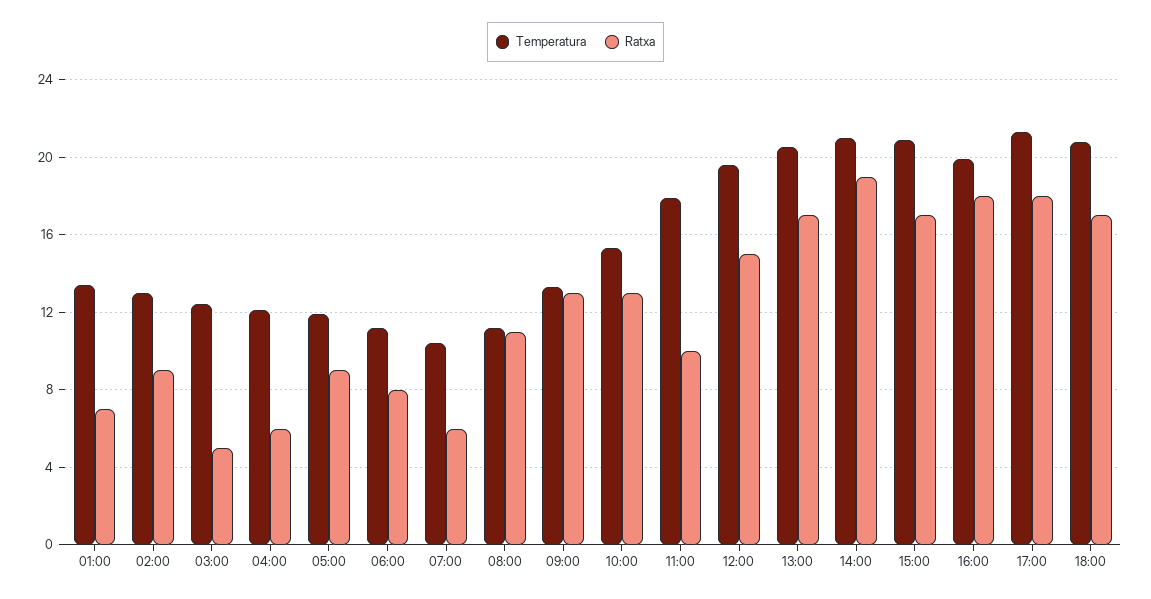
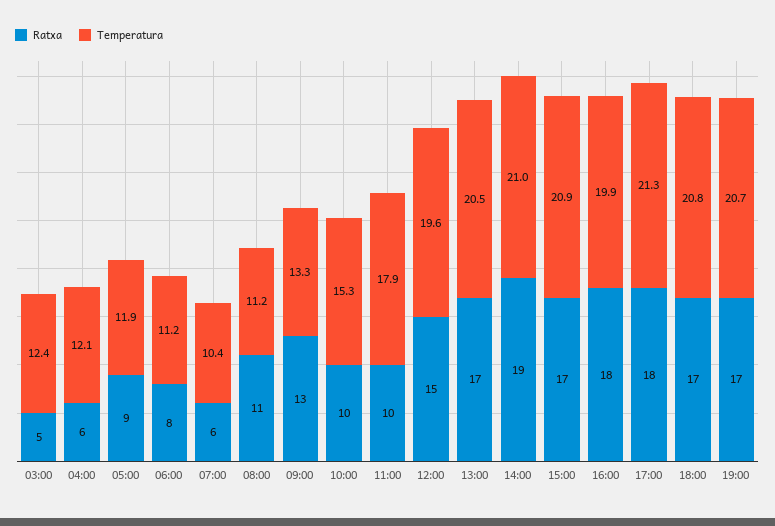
Temperatura, 01:00: 13.5 -> none
Ratxa, 01:00: 7 -> none
Temperatura, 02:00: 13 -> none
Ratxa, 02:00: 9 -> none
Ratxa, 10:00: 13 -> 10
Ratxa, 19:00: none -> 17
Temperatura, 19:00: none -> 20.7

